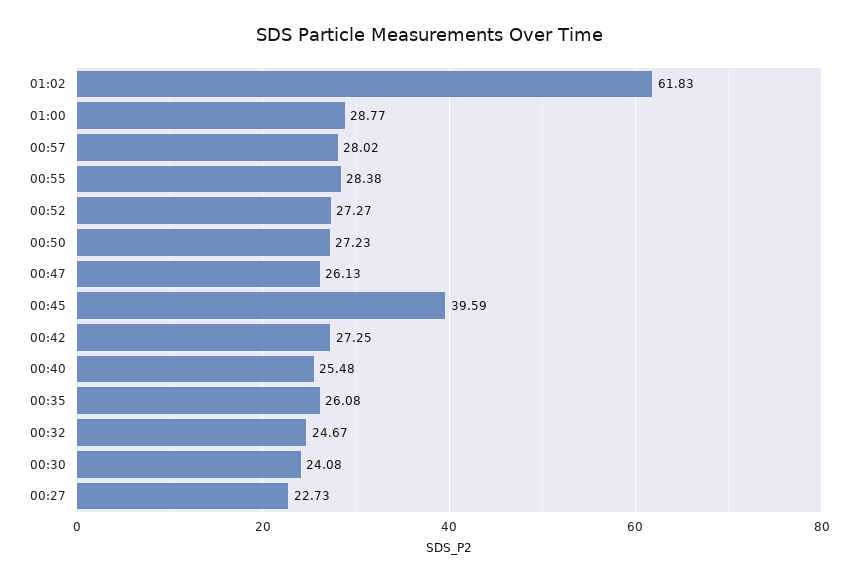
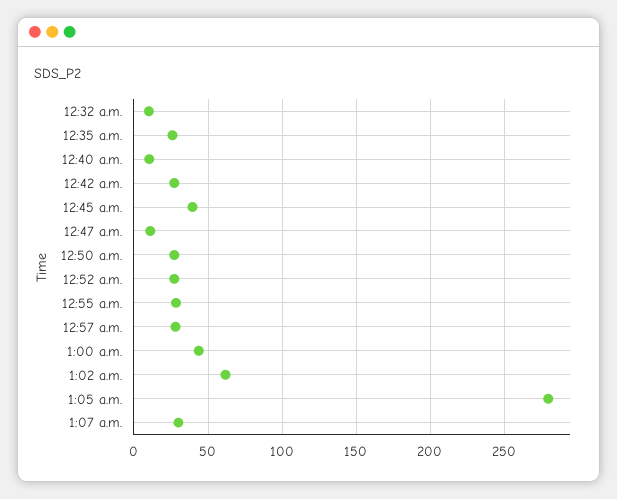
01:00: 28.77 -> 45
00:47: 26.13 -> 10
00:40: 25.48 -> 10
00:32: 24.67 -> 10
00:30: 24.08 -> none
00:27: 22.73 -> none
1:05 a.m.: none -> 280
1:07 a.m.: none -> 30

